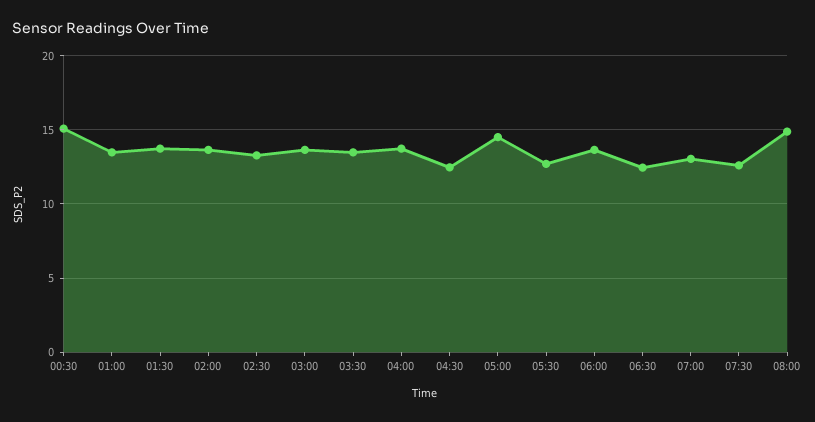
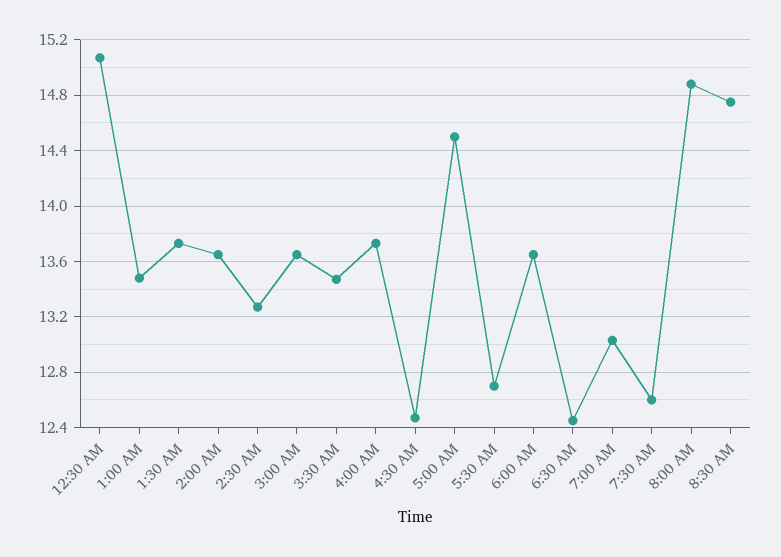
8:30 AM: none -> 14.75

